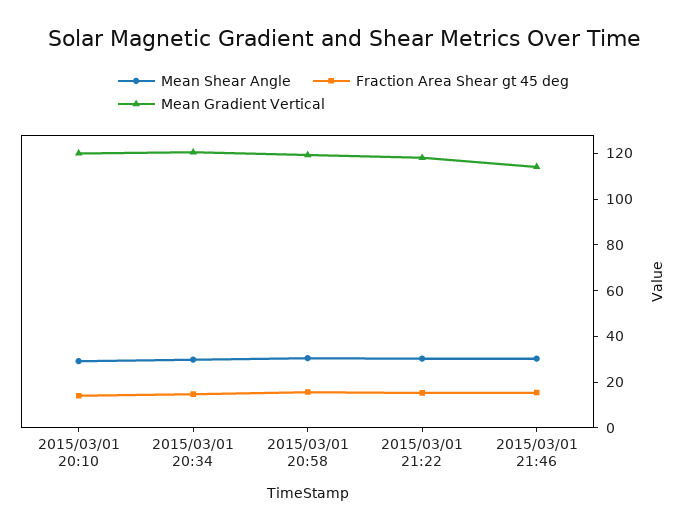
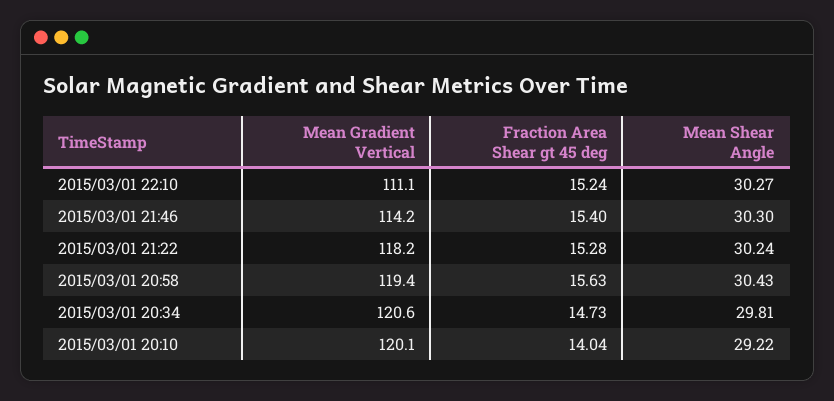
Mean Gradient Vertical, 2015/03/01 22:10: none -> 111.1
Fraction Area Shear gt 45 deg, 2015/03/01 22:10: none -> 15.24
Mean Shear Angle, 2015/03/01 22:10: none -> 30.27

